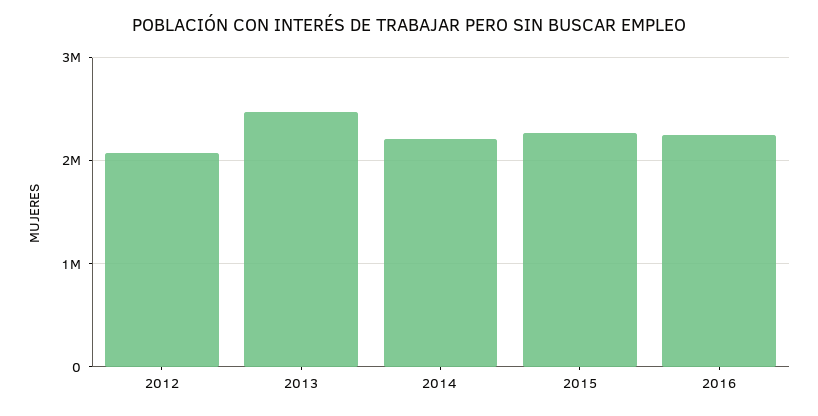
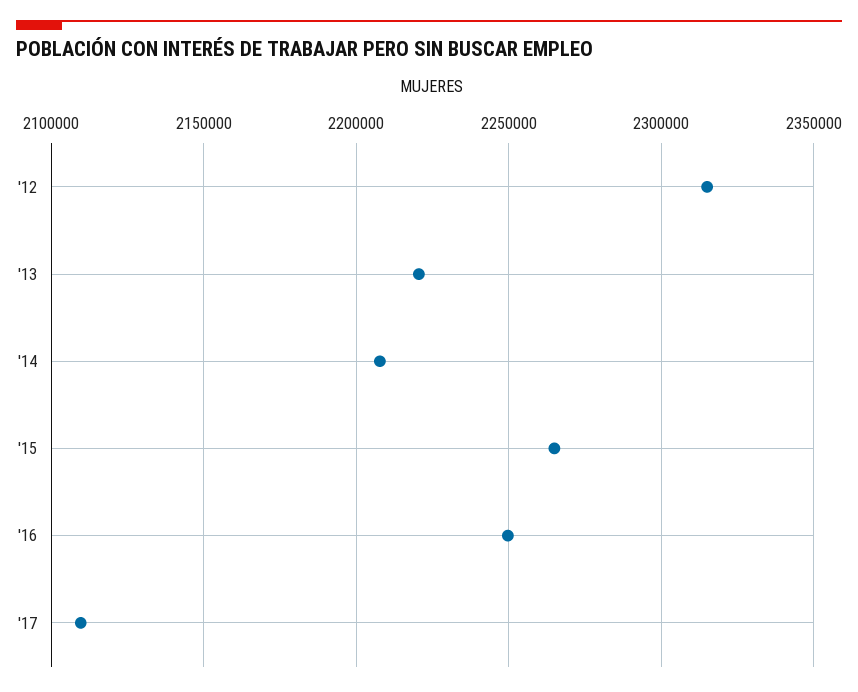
2012: 2100000 -> 2315000
2013: 2500000 -> 2220000
'17: none -> 2110000

